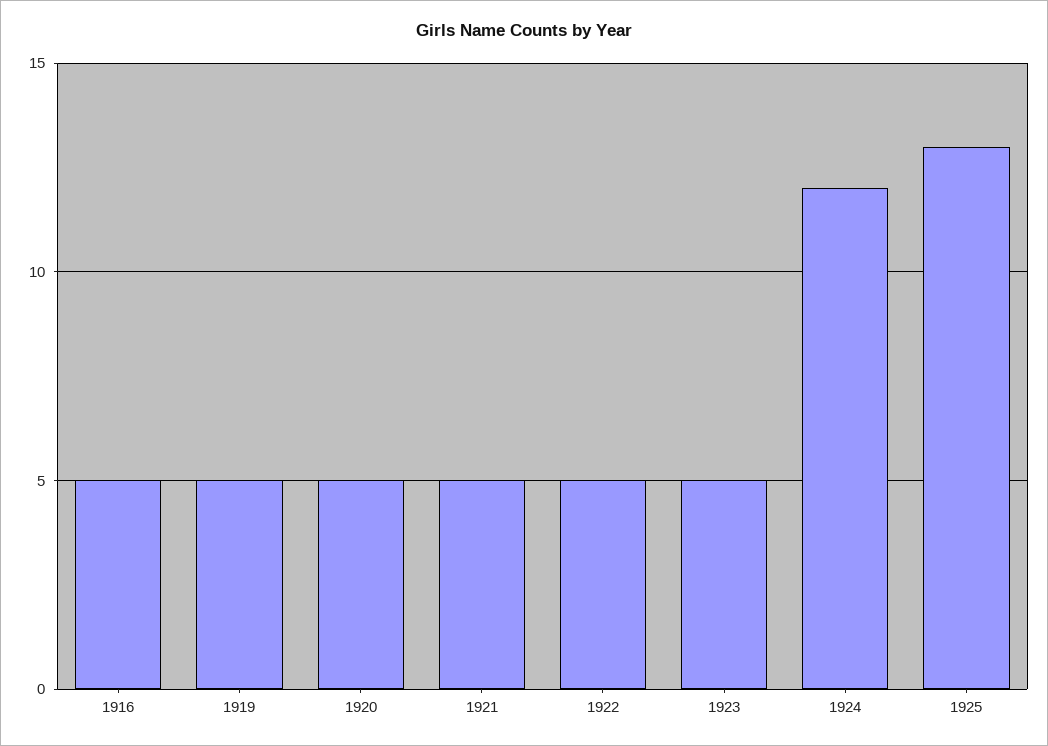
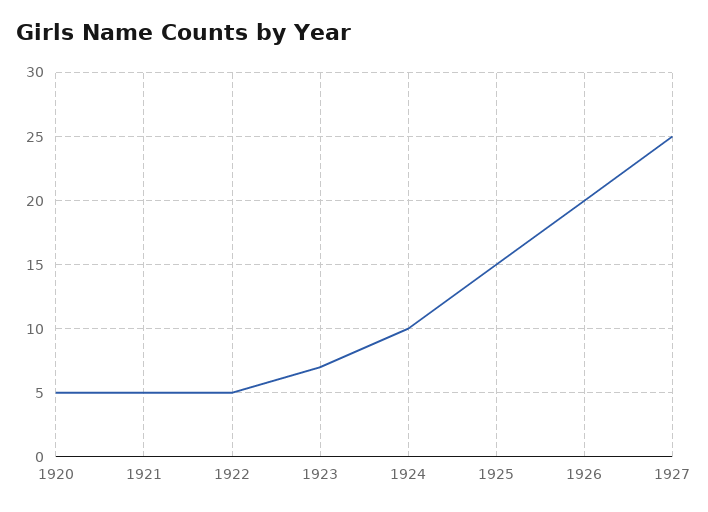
1916: 5 -> none
1919: 5 -> none
1923: 5 -> 7
1924: 12 -> 10
1925: 13 -> 15
1926: none -> 20
1927: none -> 25

